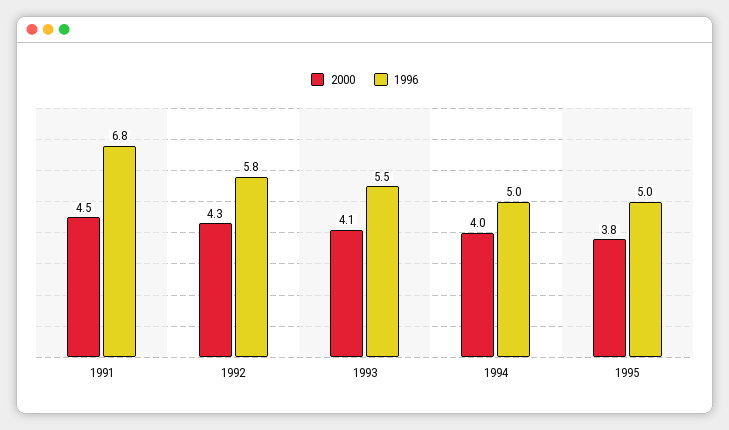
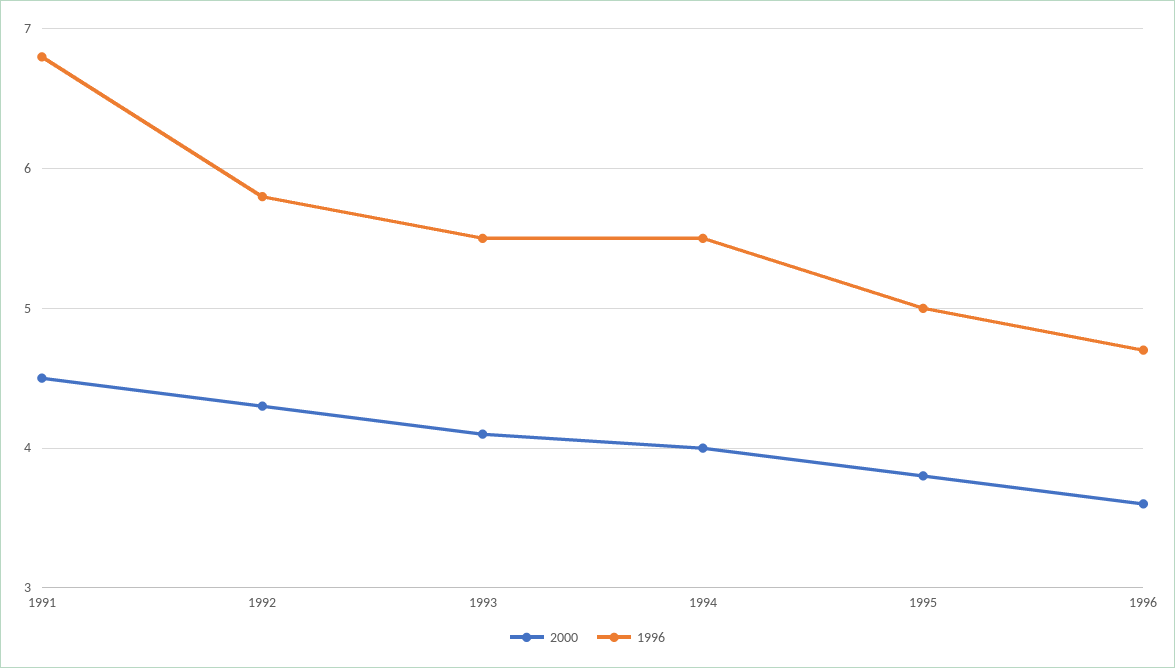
1996, 1994: 5 -> 5.5
2000, 1996: none -> 3.6
1996, 1996: none -> 4.7

